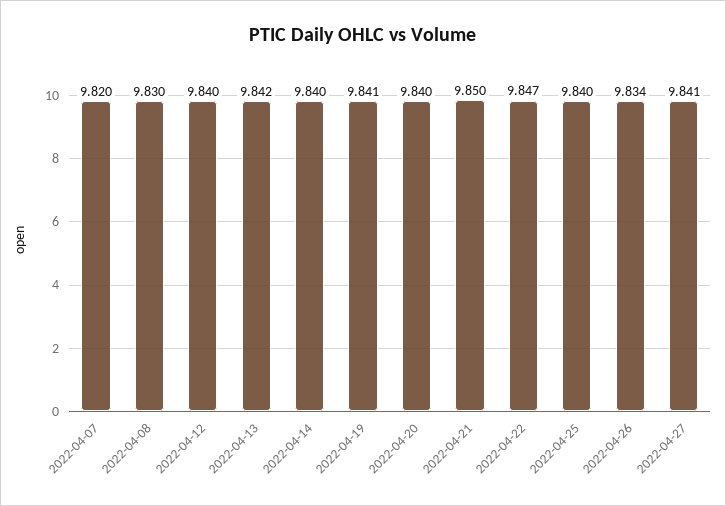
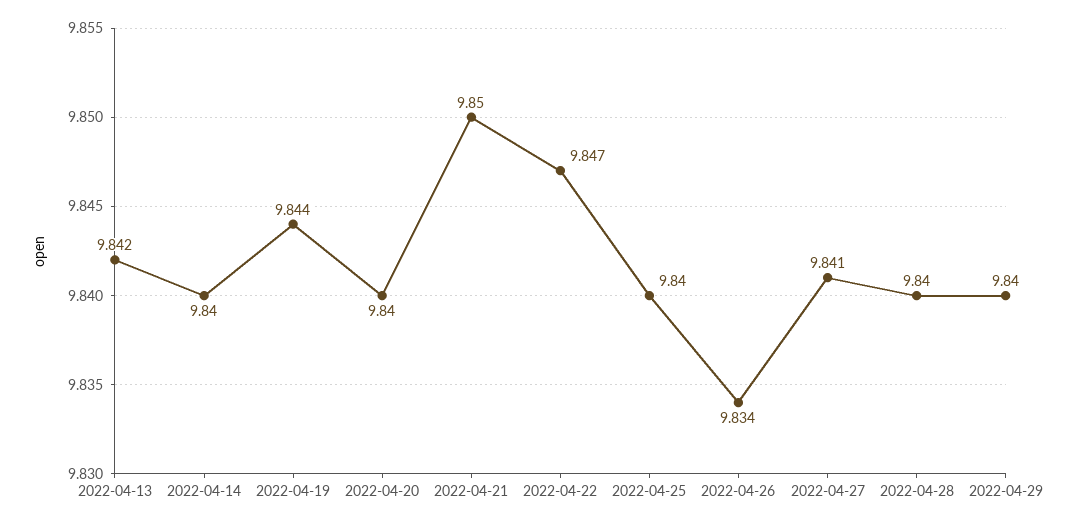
2022-04-07: 9.82 -> none
2022-04-08: 9.83 -> none
2022-04-12: 9.84 -> none
2022-04-19: 9.841 -> 9.844
2022-04-28: none -> 9.84
2022-04-29: none -> 9.84

